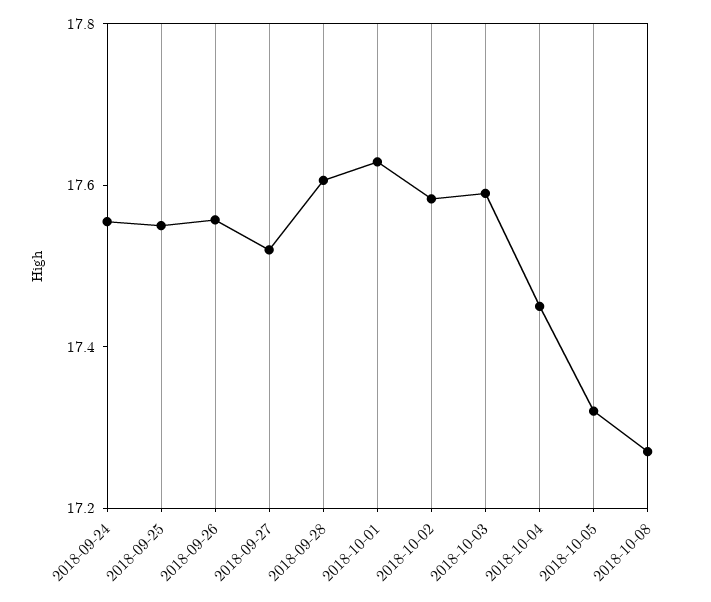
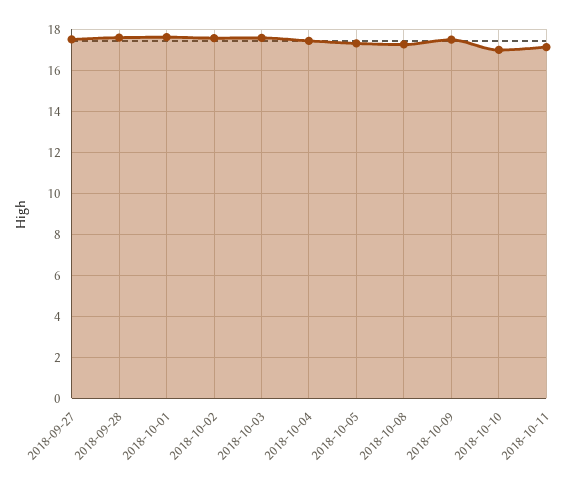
2018-09-24: 17.55 -> none
2018-09-25: 17.55 -> none
2018-09-26: 17.55 -> none
2018-10-09: none -> 17.5
2018-10-10: none -> 17
2018-10-11: none -> 17

